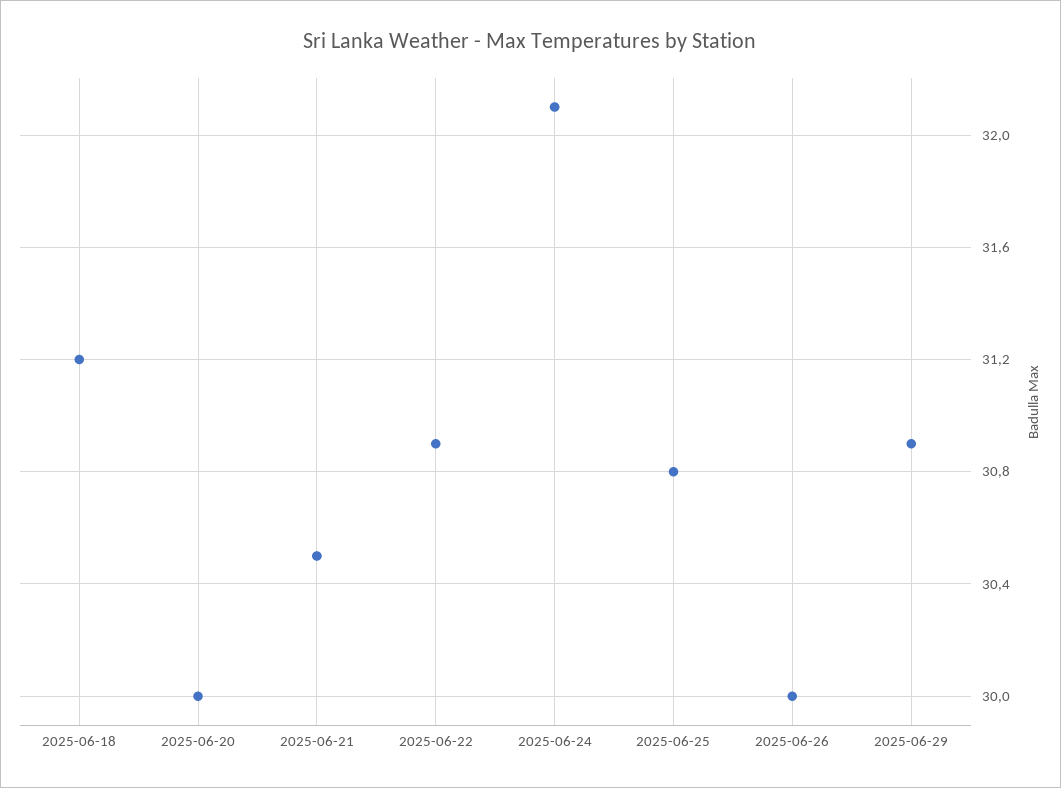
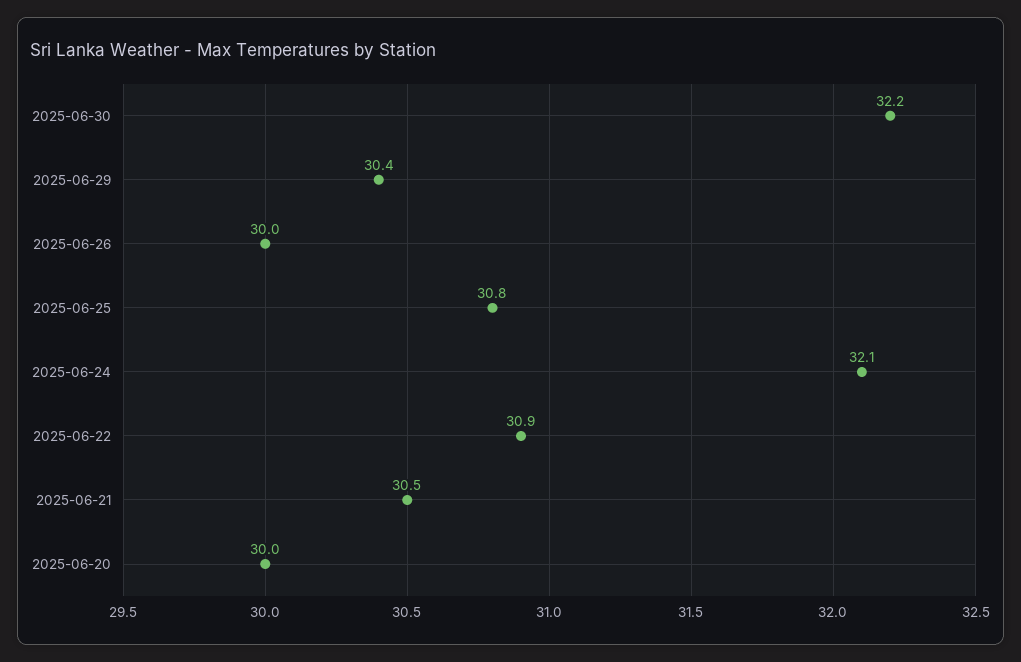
2025-06-18: 31.2 -> none
2025-06-29: 30.9 -> 30.4
2025-06-30: none -> 32.2

